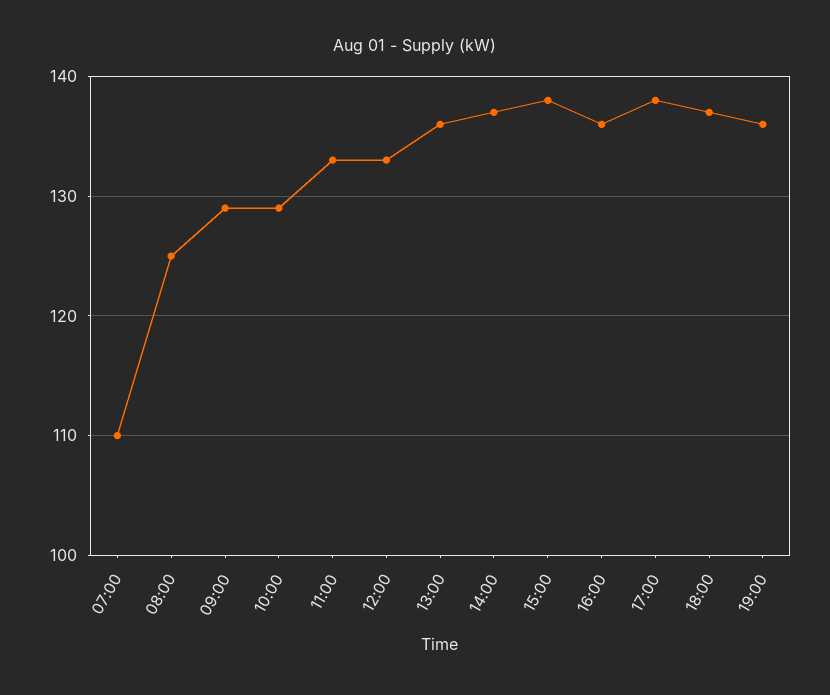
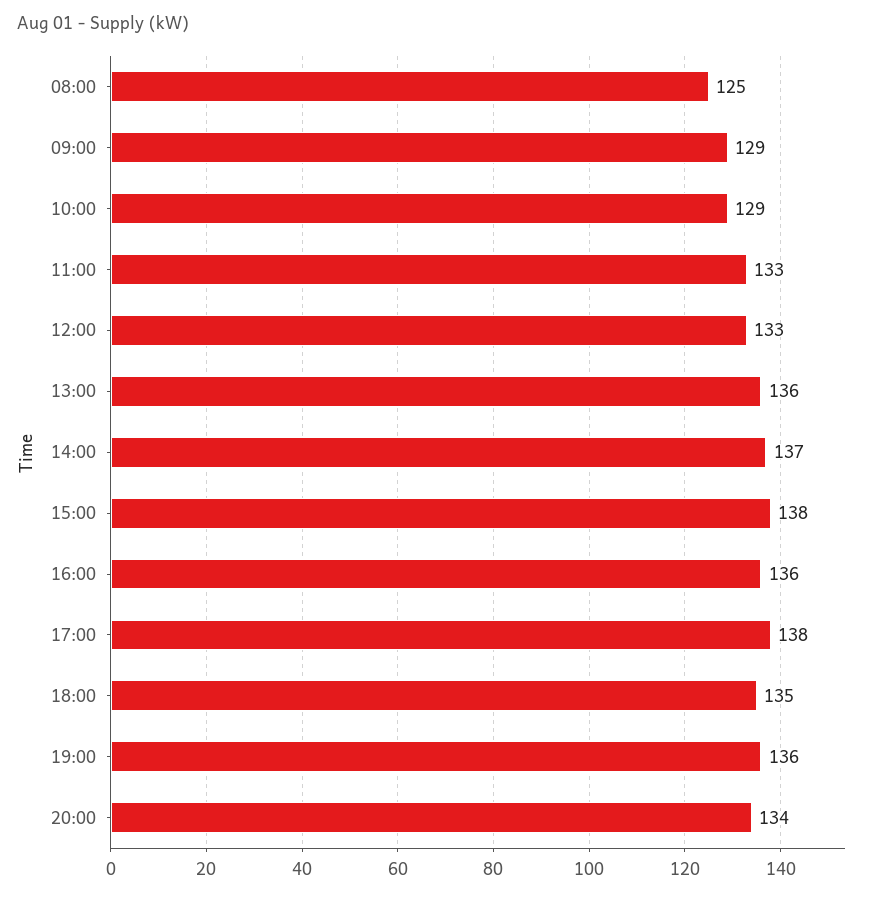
07:00: 110 -> none
18:00: 137 -> 135
20:00: none -> 134

